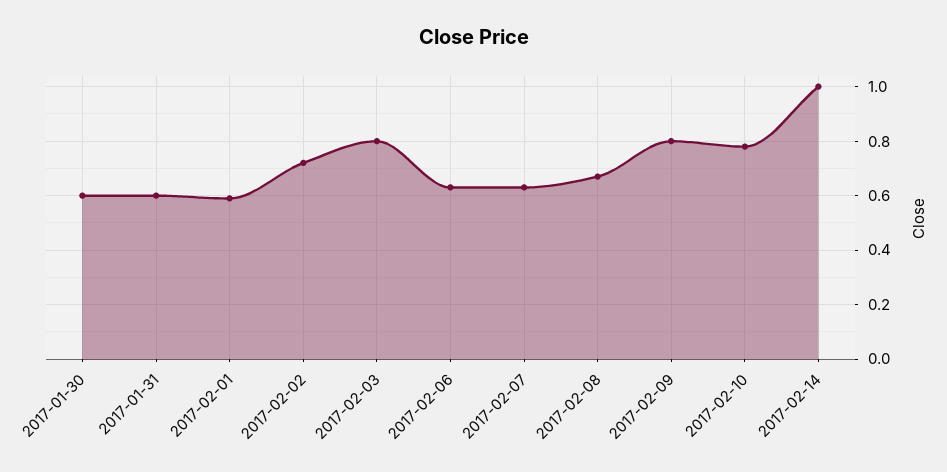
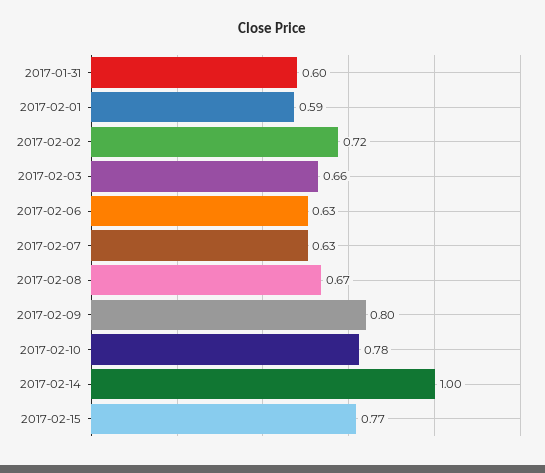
2017-01-30: 0.6 -> none
2017-02-03: 0.8 -> 0.66
2017-02-15: none -> 0.77

